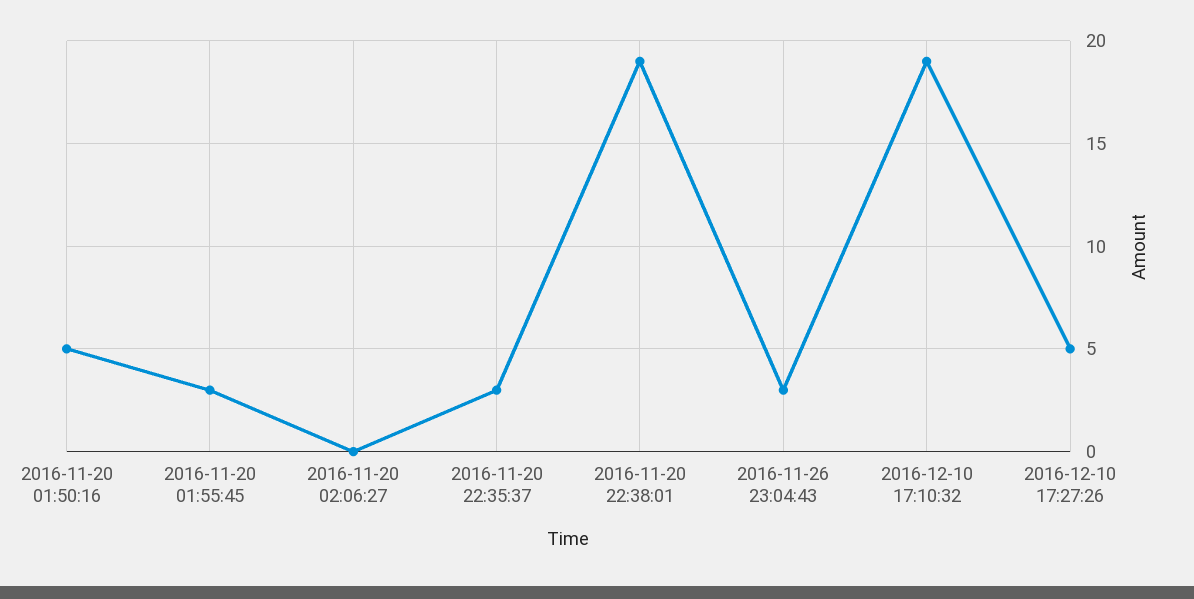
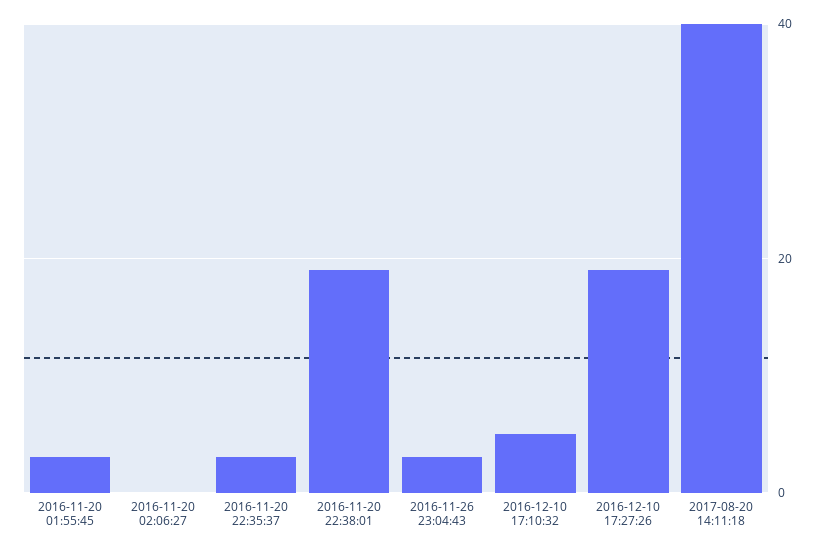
2016-11-20 01:50:16: 5 -> none
2016-12-10 17:10:32: 19 -> 5
2016-12-10 17:27:26: 5 -> 20
2017-08-20 14:11:18: none -> 40

